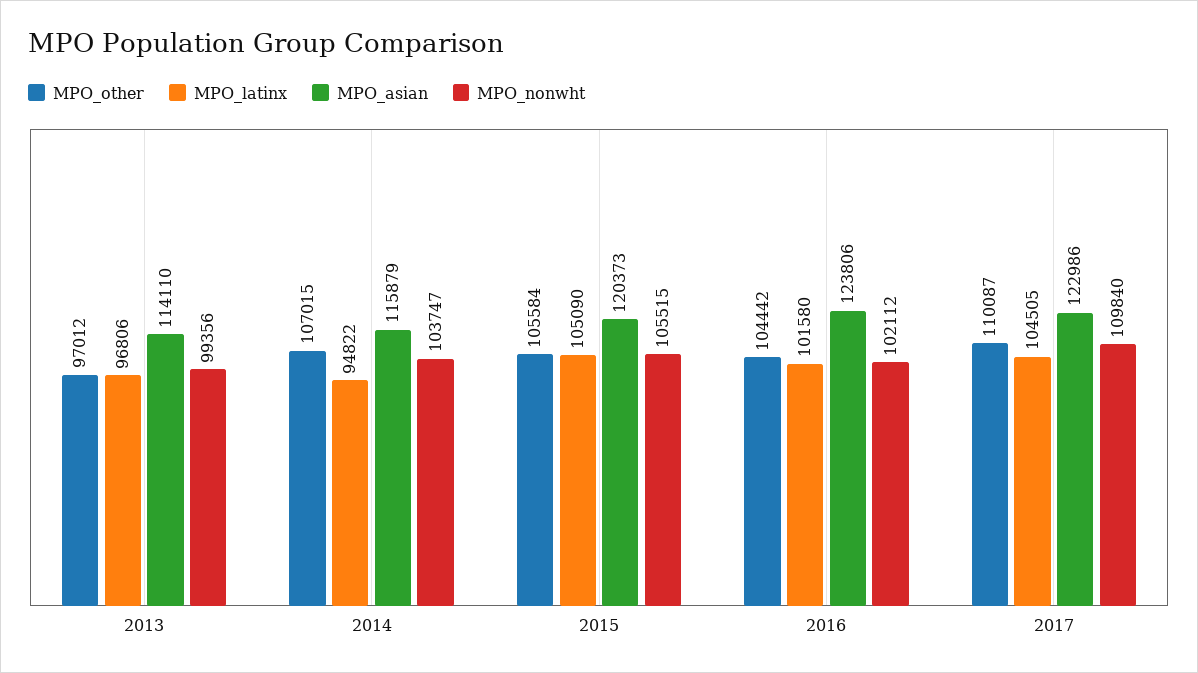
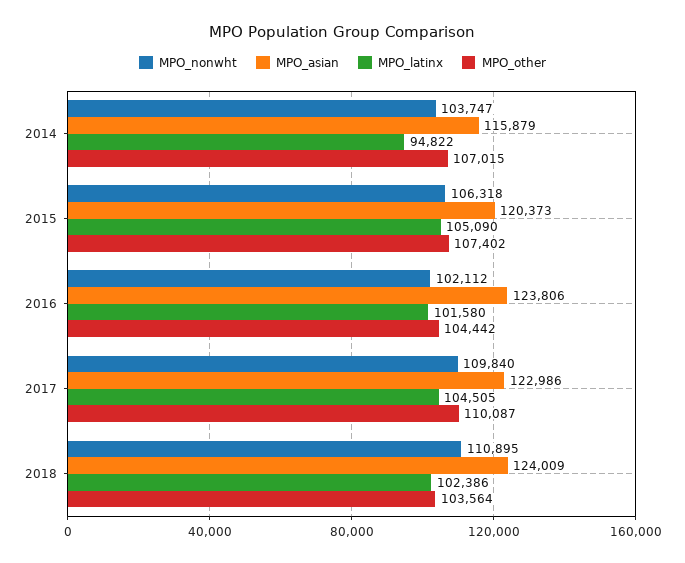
MPO_other, 2013: 97012 -> none
MPO_latinx, 2013: 96806 -> none
MPO_asian, 2013: 114110 -> none
MPO_nonwht, 2013: 99356 -> none
MPO_other, 2015: 105584 -> 107402
MPO_nonwht, 2015: 105515 -> 106318
MPO_nonwht, 2018: none -> 110895
MPO_asian, 2018: none -> 124009
MPO_latinx, 2018: none -> 102386
MPO_other, 2018: none -> 103564

